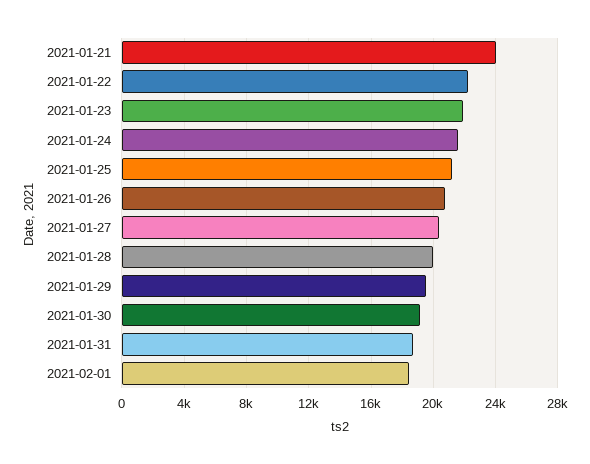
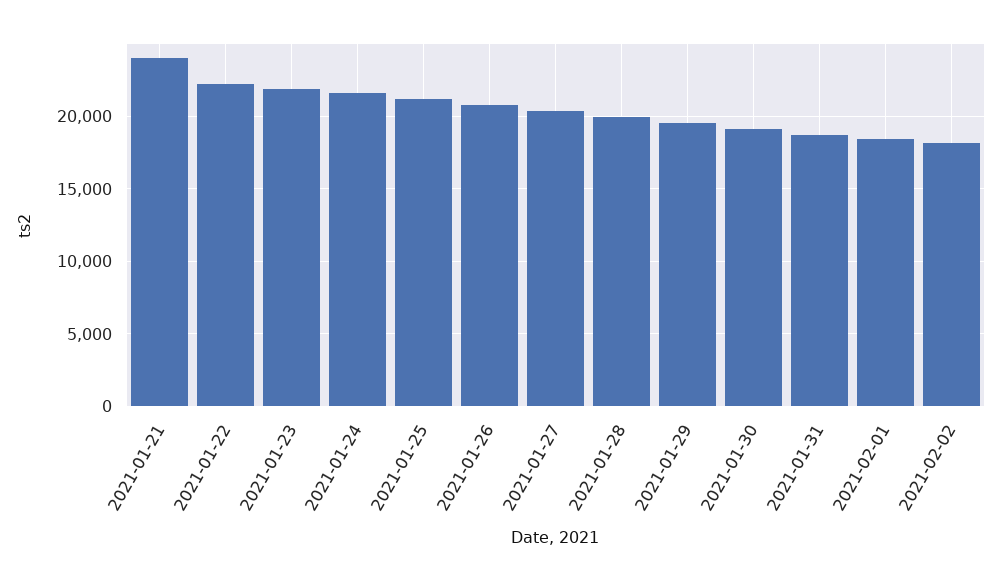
2021-02-02: none -> 18000

